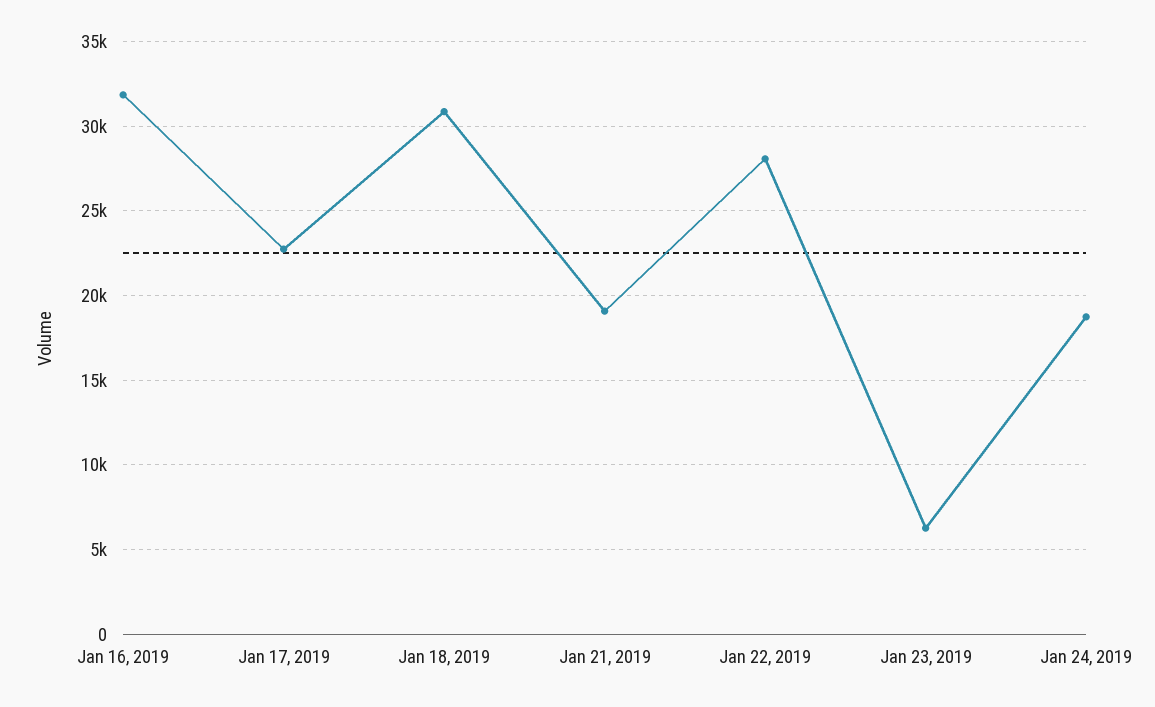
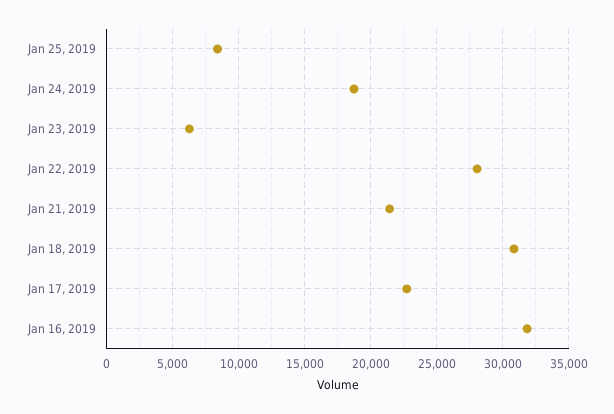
Jan 21, 2019: 19000 -> 21500
Jan 25, 2019: none -> 8500

